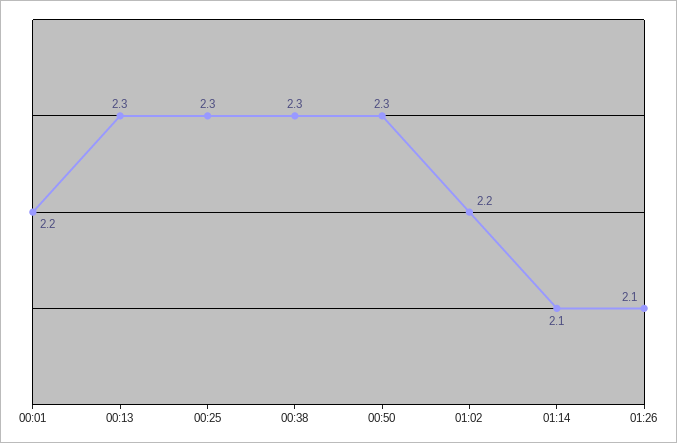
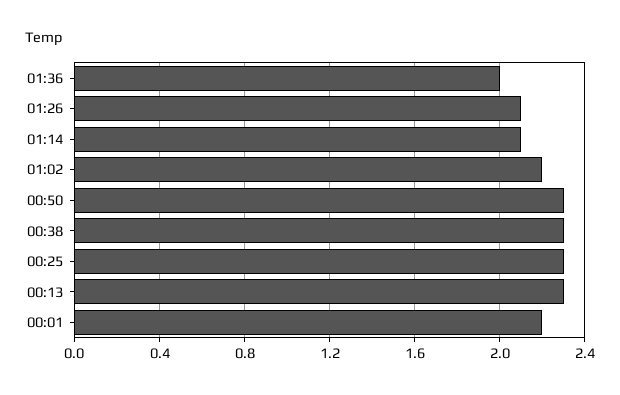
01:36: none -> 2

